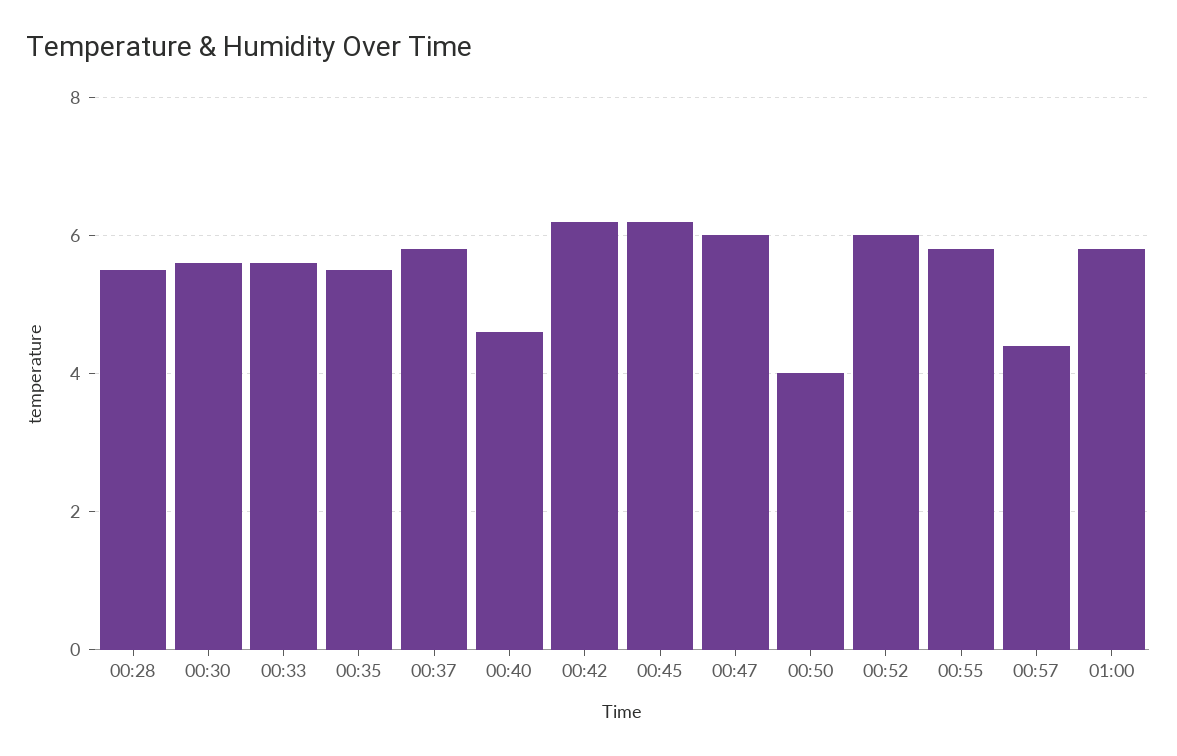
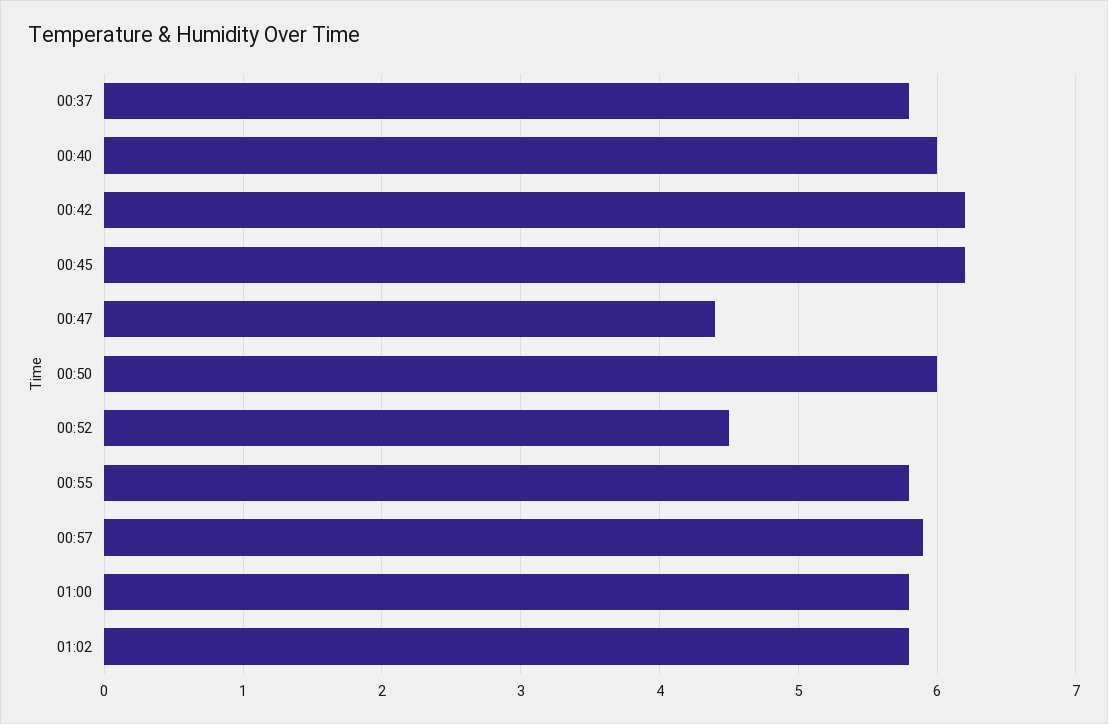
00:28: 5.5 -> none
00:30: 5.5 -> none
00:33: 5.5 -> none
00:35: 5.5 -> none
00:40: 4.5 -> 6
00:47: 6 -> 4.4
00:50: 4 -> 6
00:52: 6 -> 4.5
00:57: 4.5 -> 5.9
01:02: none -> 5.8

